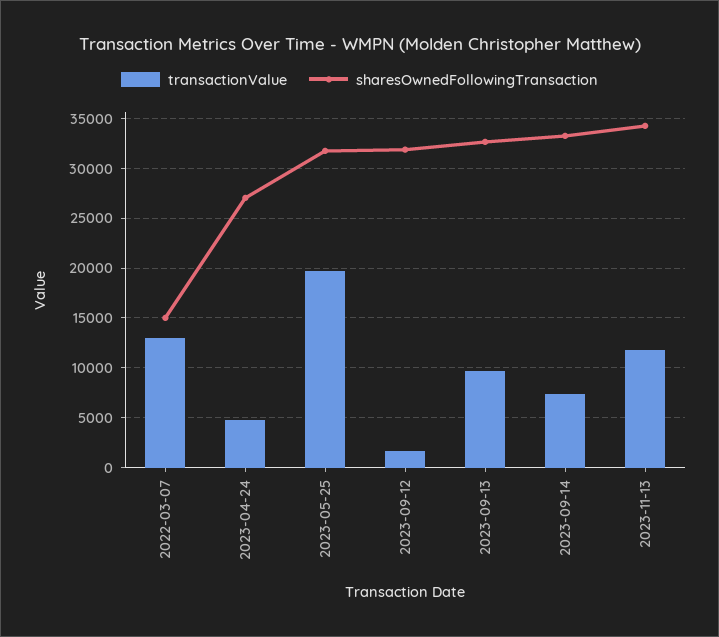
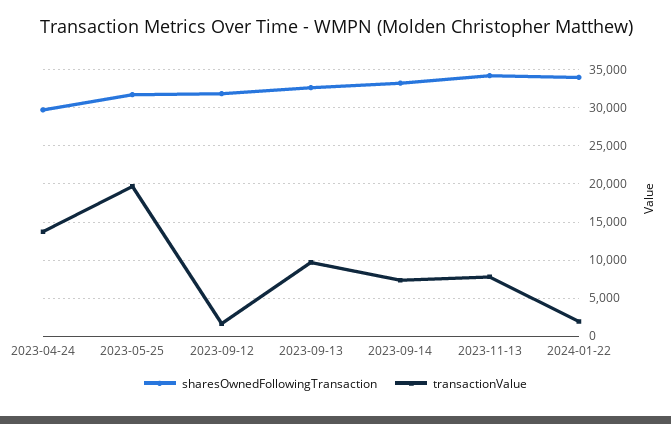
transactionValue, 2022-03-07: 13000 -> none
sharesOwnedFollowingTransaction, 2022-03-07: 15000 -> none
transactionValue, 2023-04-24: 5000 -> 14000
sharesOwnedFollowingTransaction, 2023-04-24: 27000 -> 30000
transactionValue, 2023-11-13: 12000 -> 8000
sharesOwnedFollowingTransaction, 2024-01-22: none -> 34000
transactionValue, 2024-01-22: none -> 2000

